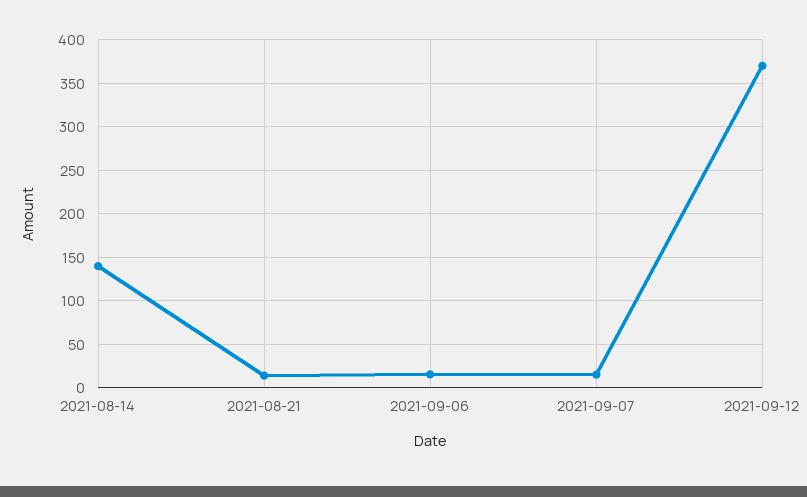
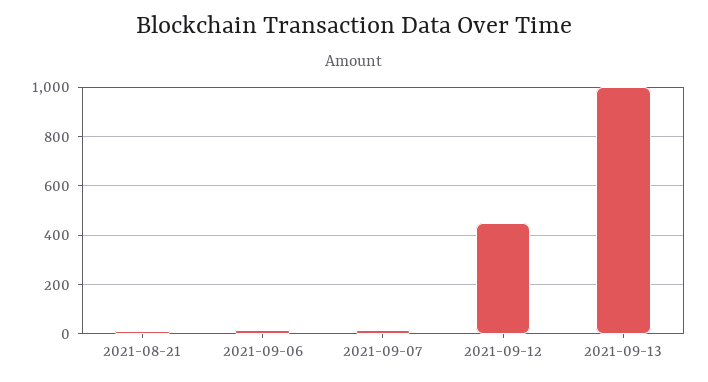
2021-08-14: 140 -> none
2021-09-12: 370 -> 450
2021-09-13: none -> 1000

